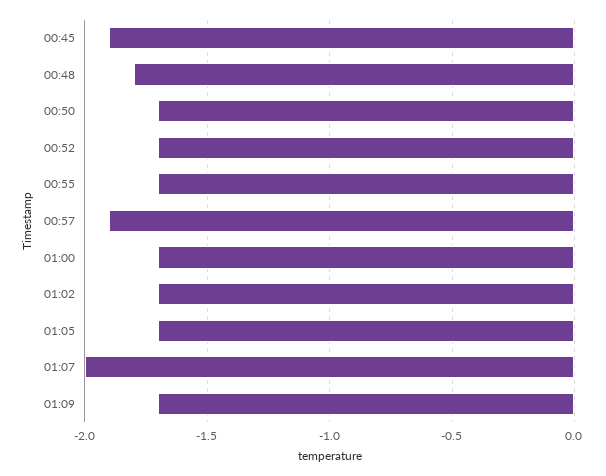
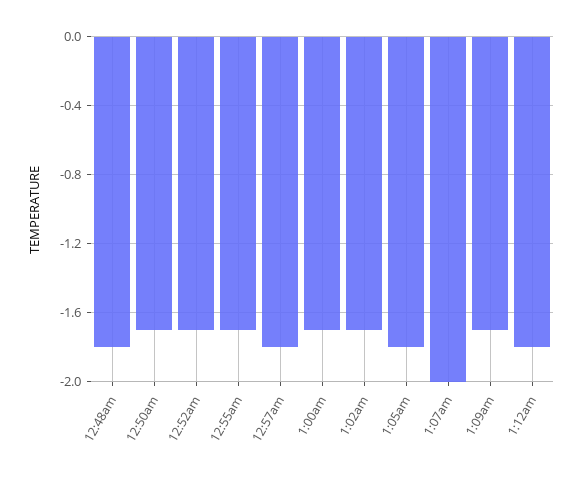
00:45: -1.9 -> none
00:57: -1.9 -> -1.8
01:05: -1.7 -> -1.8
1:12am: none -> -1.8

